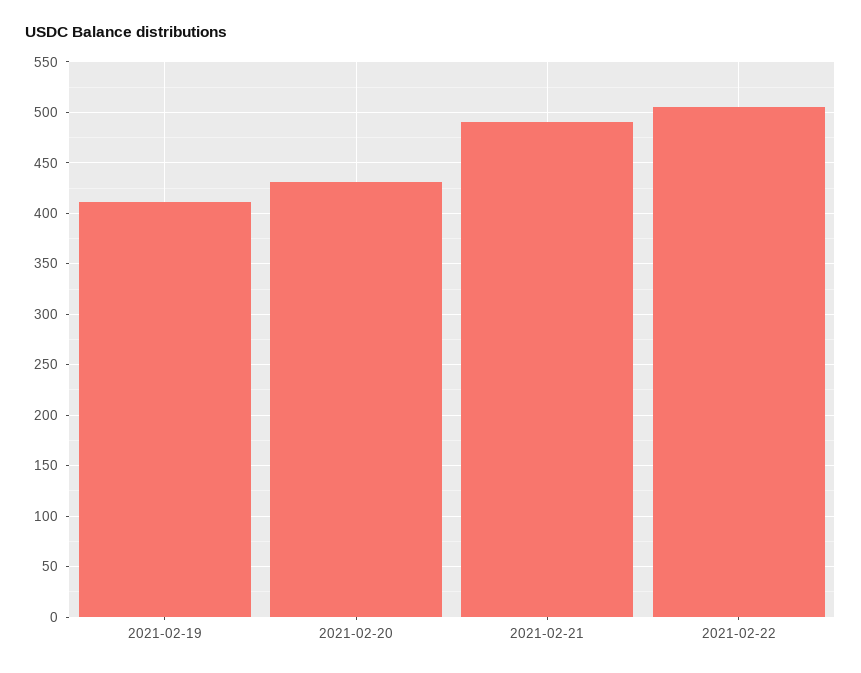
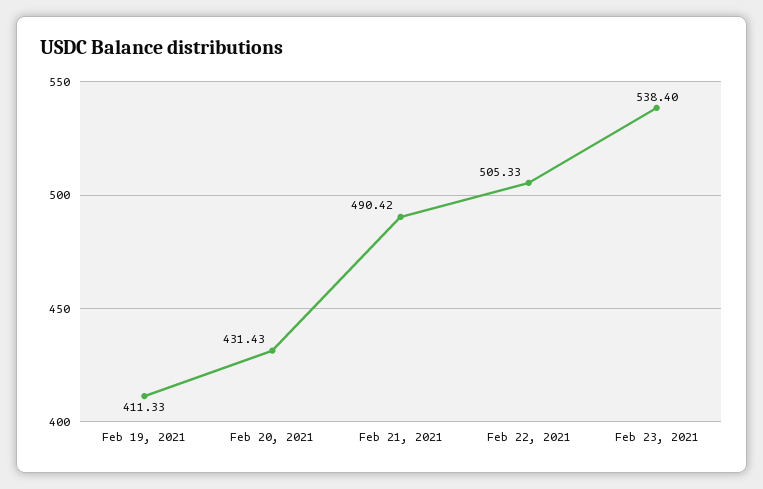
Feb 23, 2021: none -> 538.4

